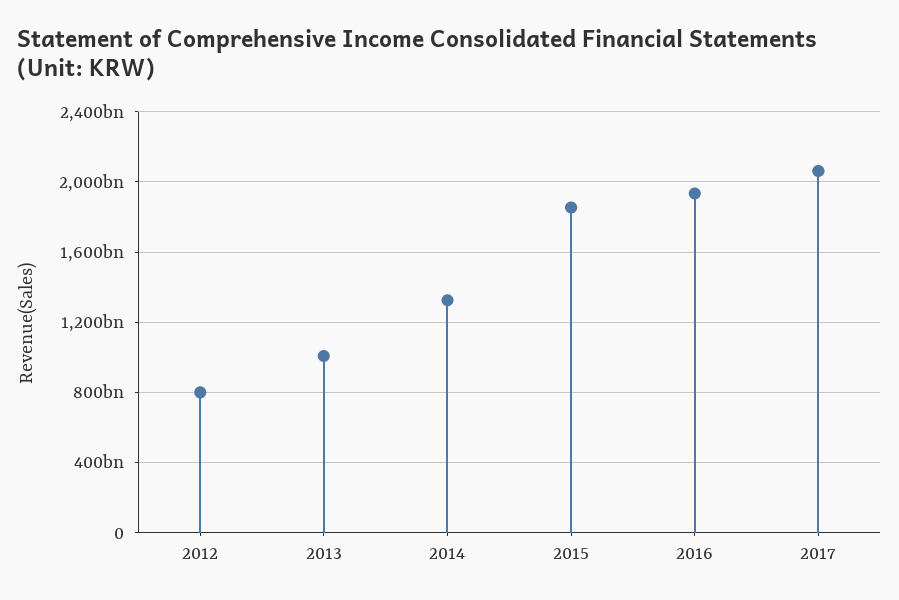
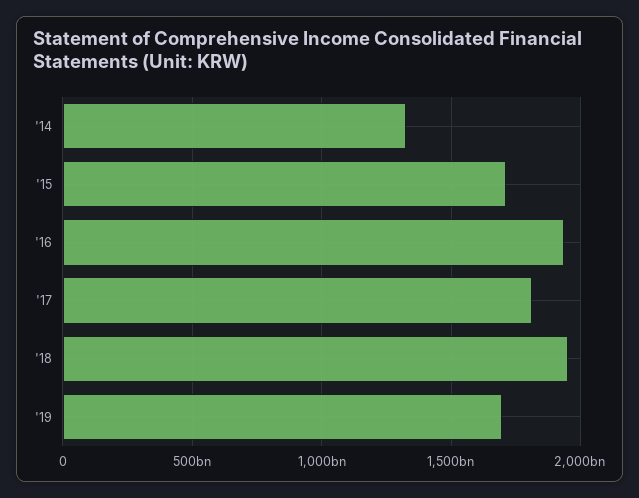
2012: 800000000000 -> none
2013: 1000000000000 -> none
2015: 1850000000000 -> 1700000000000
2017: 2050000000000 -> 1800000000000
'18: none -> 1950000000000
'19: none -> 1700000000000

